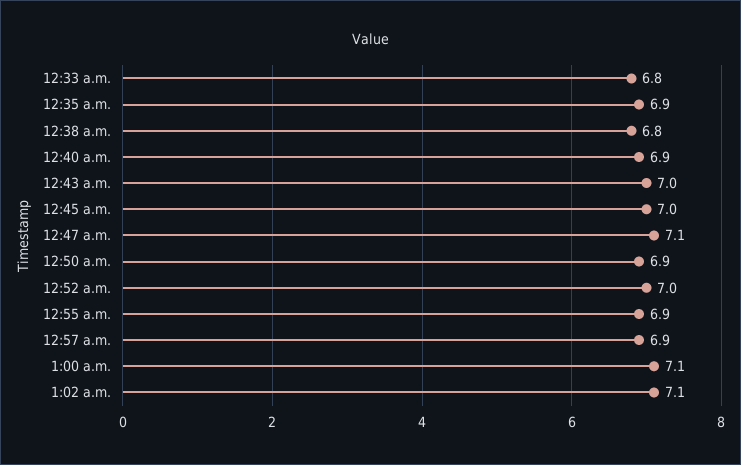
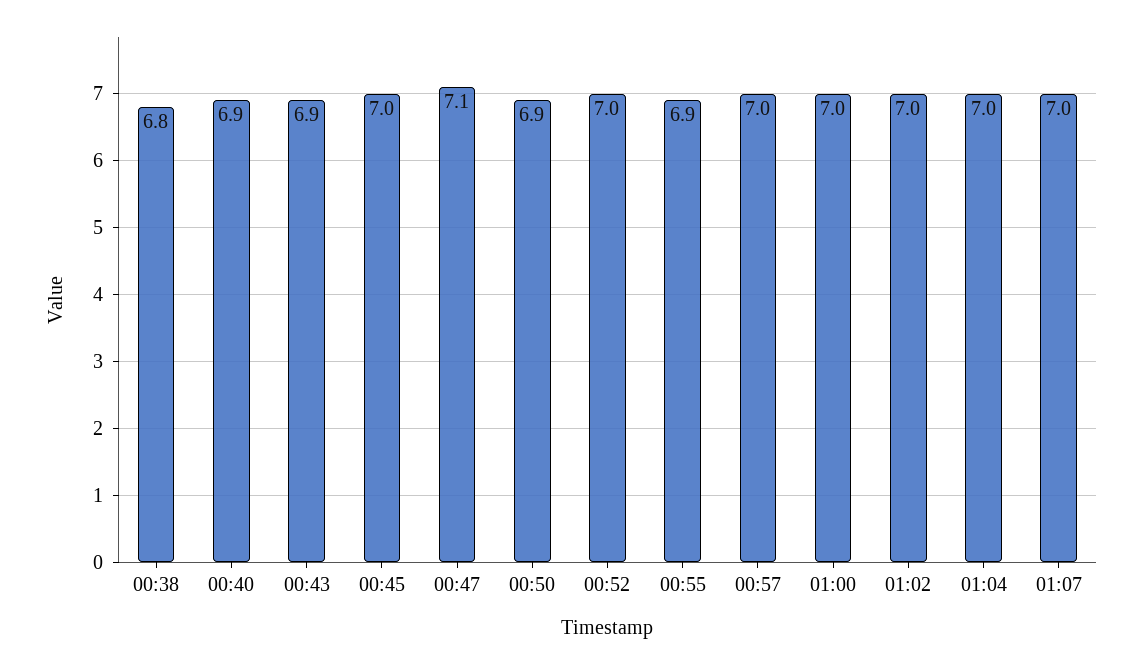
12:33 a.m.: 6.8 -> none
12:35 a.m.: 6.9 -> none
12:43 a.m.: 7 -> 6.9
12:57 a.m.: 6.9 -> 7
1:00 a.m.: 7.1 -> 7
1:02 a.m.: 7.1 -> 7
01:04: none -> 7
01:07: none -> 7

